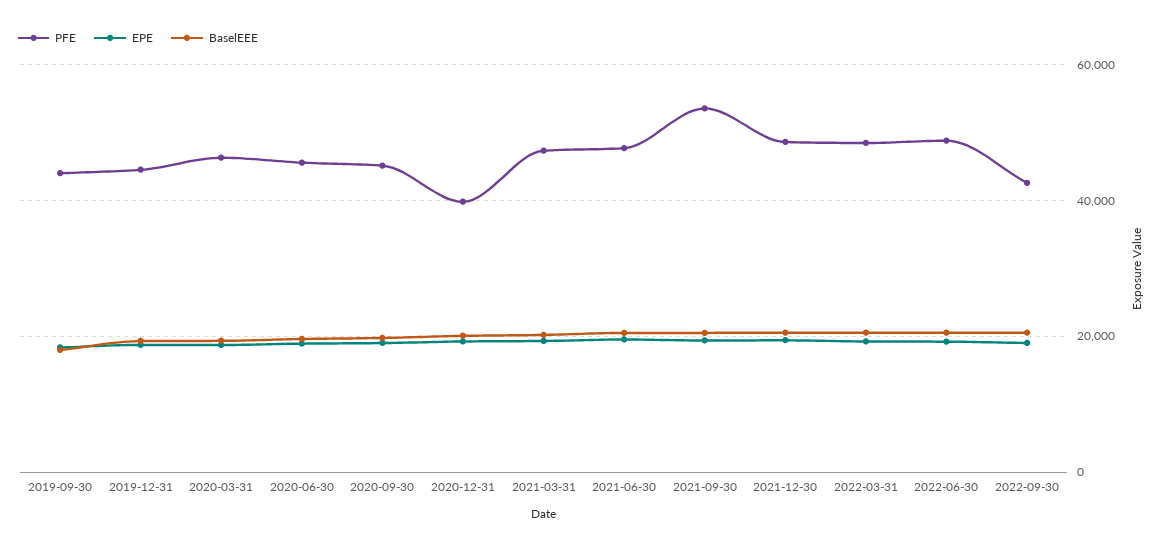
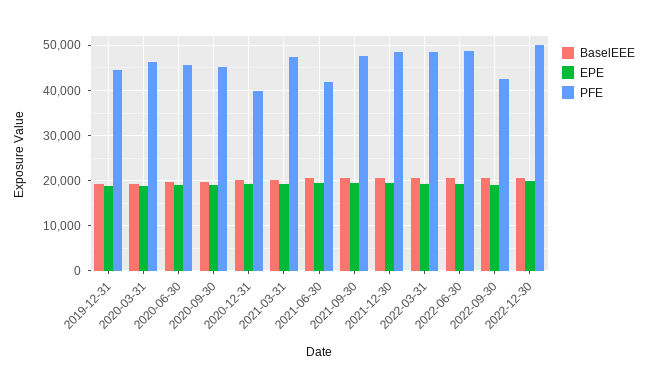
PFE, 2019-09-30: 44000 -> none
EPE, 2019-09-30: 18000 -> none
BaselEEE, 2019-09-30: 18000 -> none
PFE, 2021-06-30: 48000 -> 42000
PFE, 2021-09-30: 54000 -> 48000
BaselEEE, 2022-12-30: none -> 20000
EPE, 2022-12-30: none -> 20000
PFE, 2022-12-30: none -> 50000

